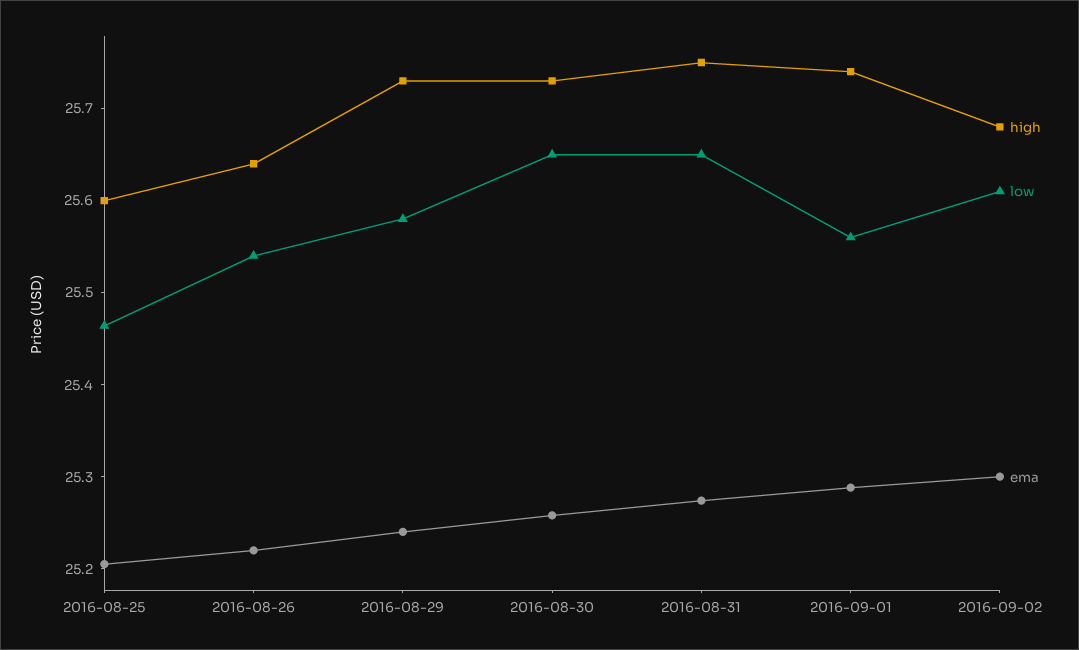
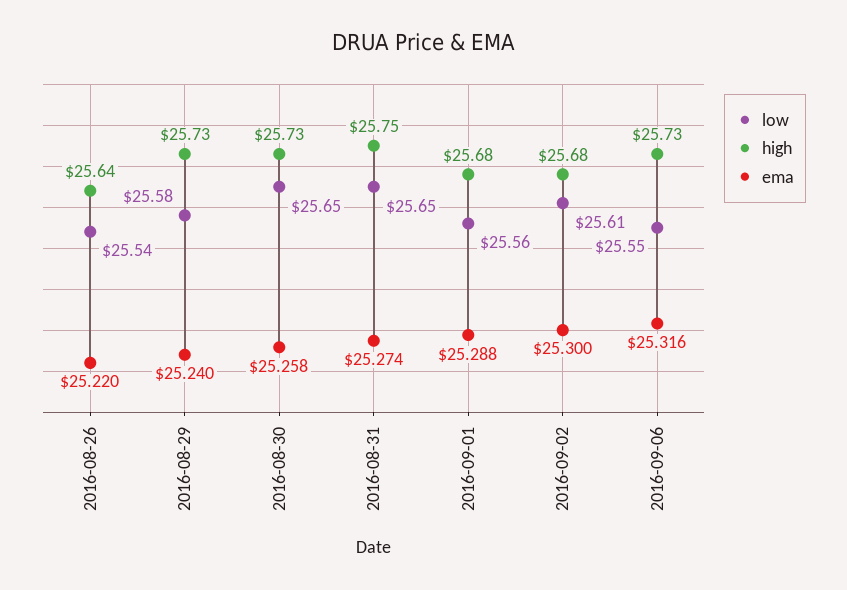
high, 2016-08-25: 25.6 -> none
low, 2016-08-25: 25.46 -> none
ema, 2016-08-25: 25.2 -> none
high, 2016-09-01: 25.74 -> 25.68
low, 2016-09-06: none -> 25.55
high, 2016-09-06: none -> 25.73
ema, 2016-09-06: none -> 25.316

